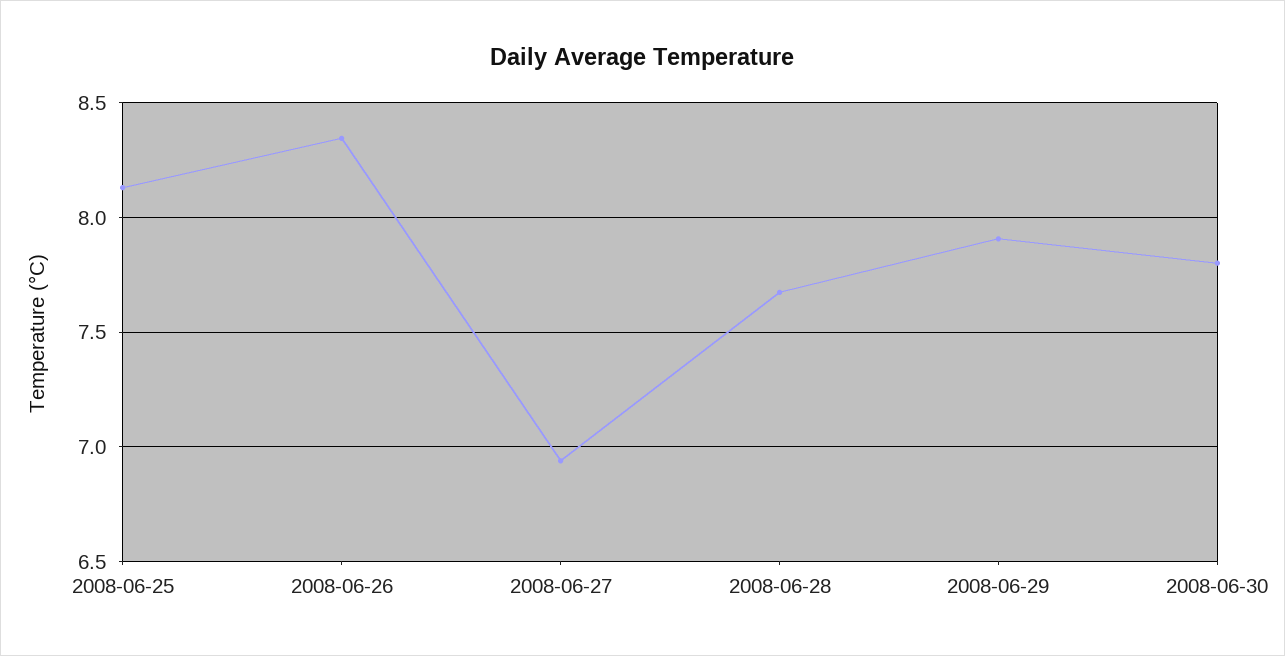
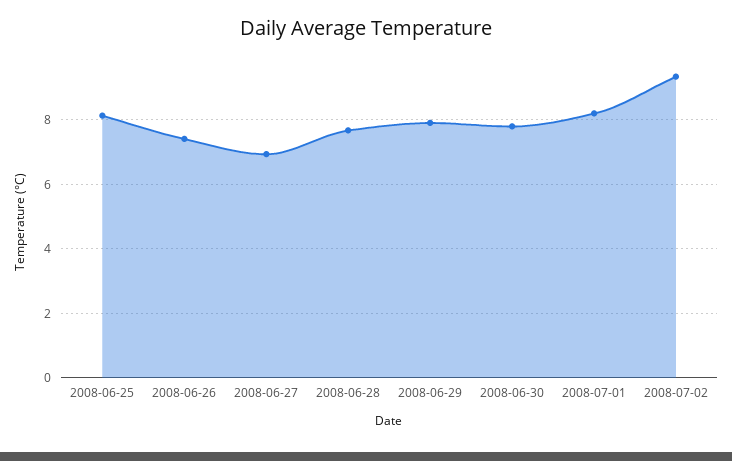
2008-06-26: 8.35 -> 7.4
2008-07-01: none -> 8.2
2008-07-02: none -> 9.4

